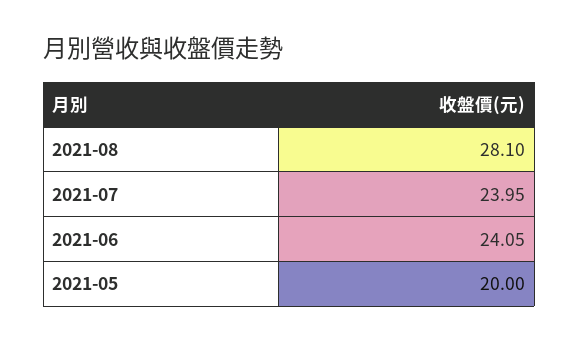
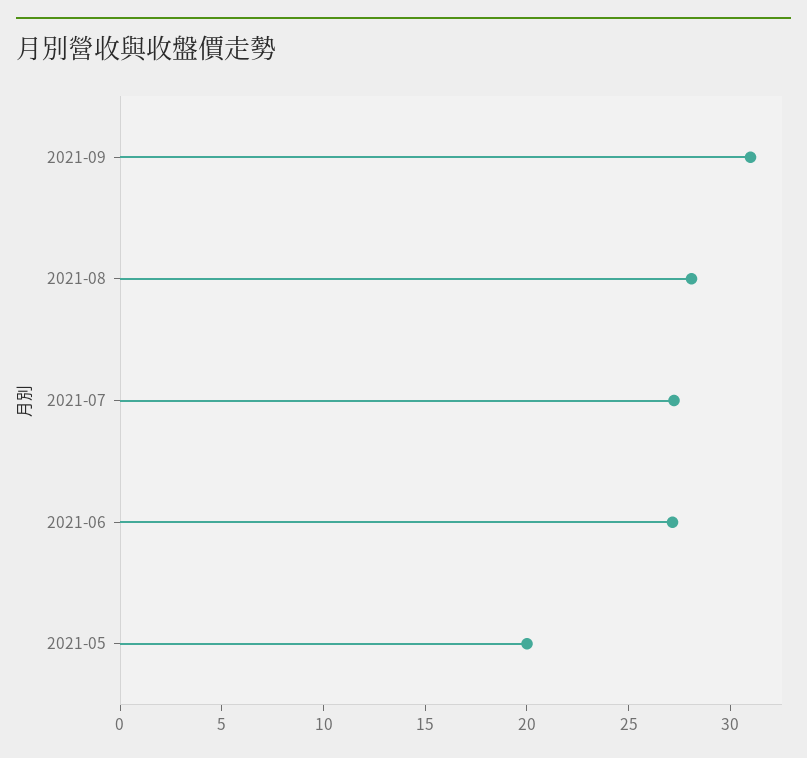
2021-07: 23.95 -> 27
2021-06: 24.05 -> 27
2021-09: none -> 31

